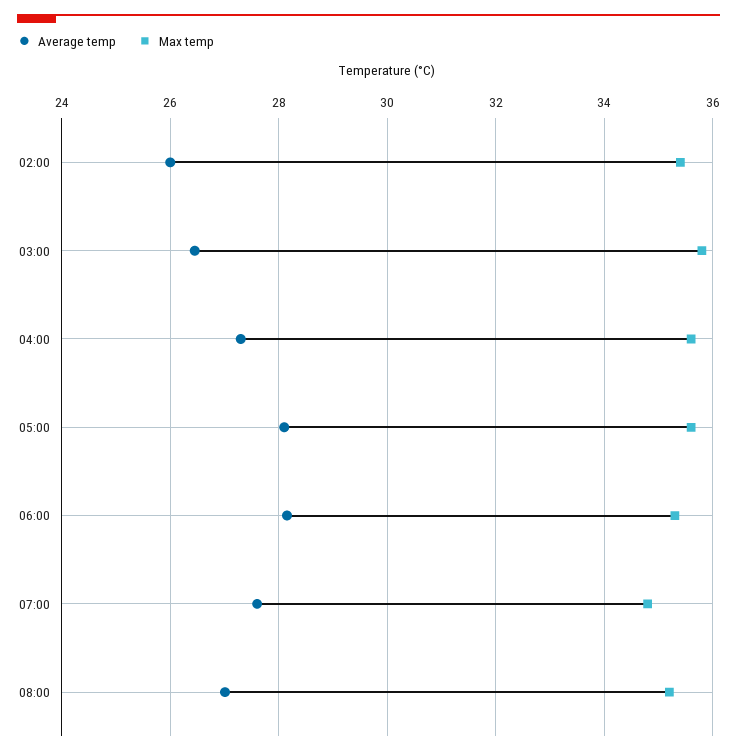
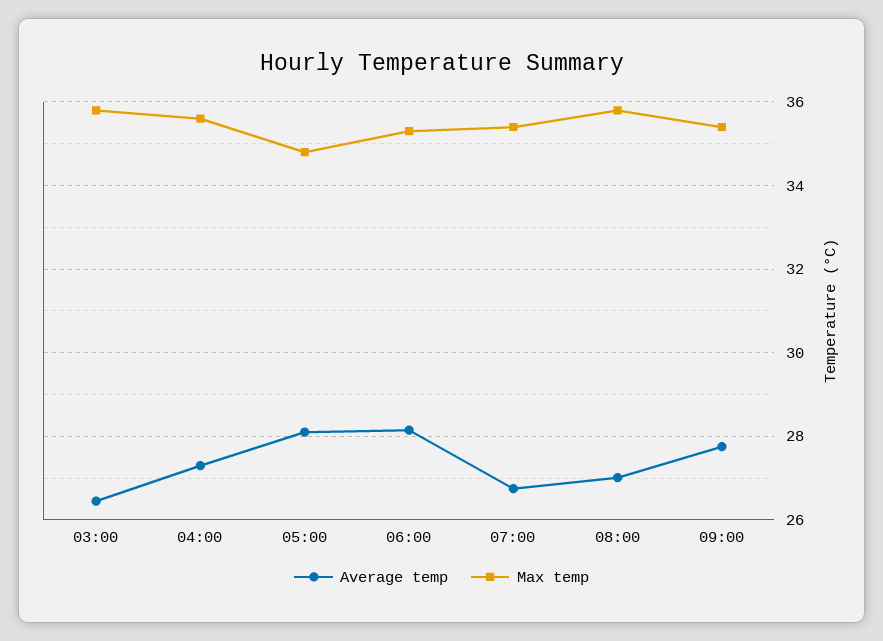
Average temp, 02:00: 26 -> none
Max temp, 02:00: 35.4 -> none
Max temp, 05:00: 35.6 -> 34.8
Average temp, 07:00: 27.6 -> 26.8
Max temp, 07:00: 34.8 -> 35.4
Max temp, 08:00: 35.2 -> 35.8
Average temp, 09:00: none -> 27.8
Max temp, 09:00: none -> 35.4

